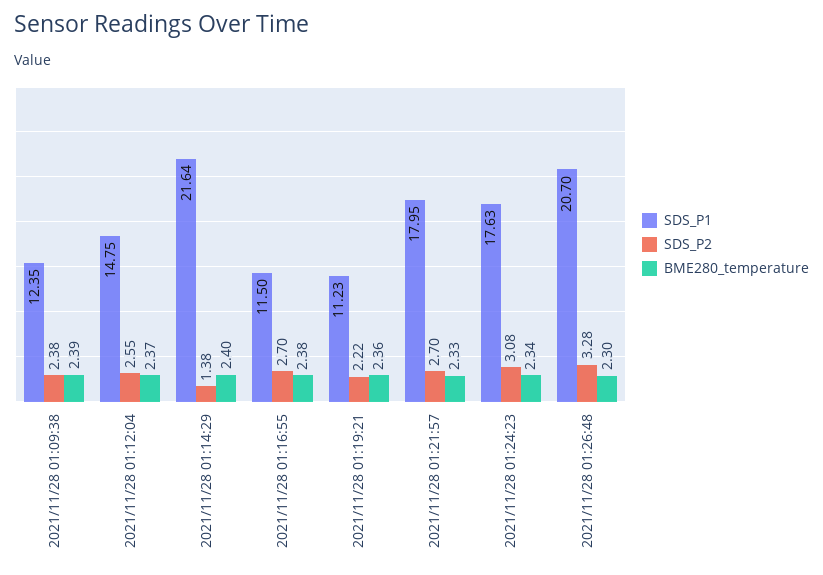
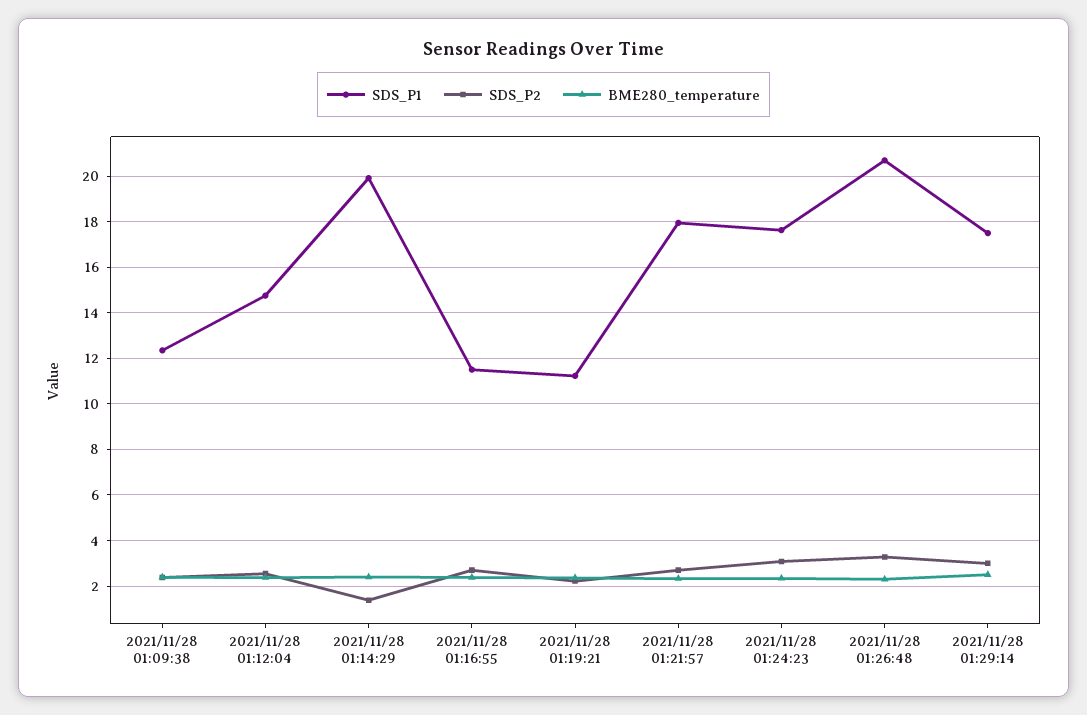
SDS_P1, 2021/11/28 01:14:29: 21.64 -> 20
SDS_P1, 2021/11/28 01:29:14: none -> 17.5
SDS_P2, 2021/11/28 01:29:14: none -> 3
BME280_temperature, 2021/11/28 01:29:14: none -> 2.5

